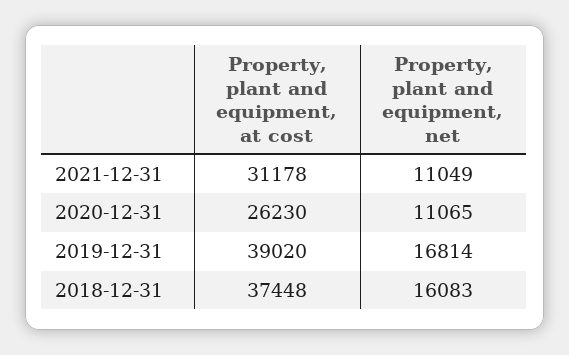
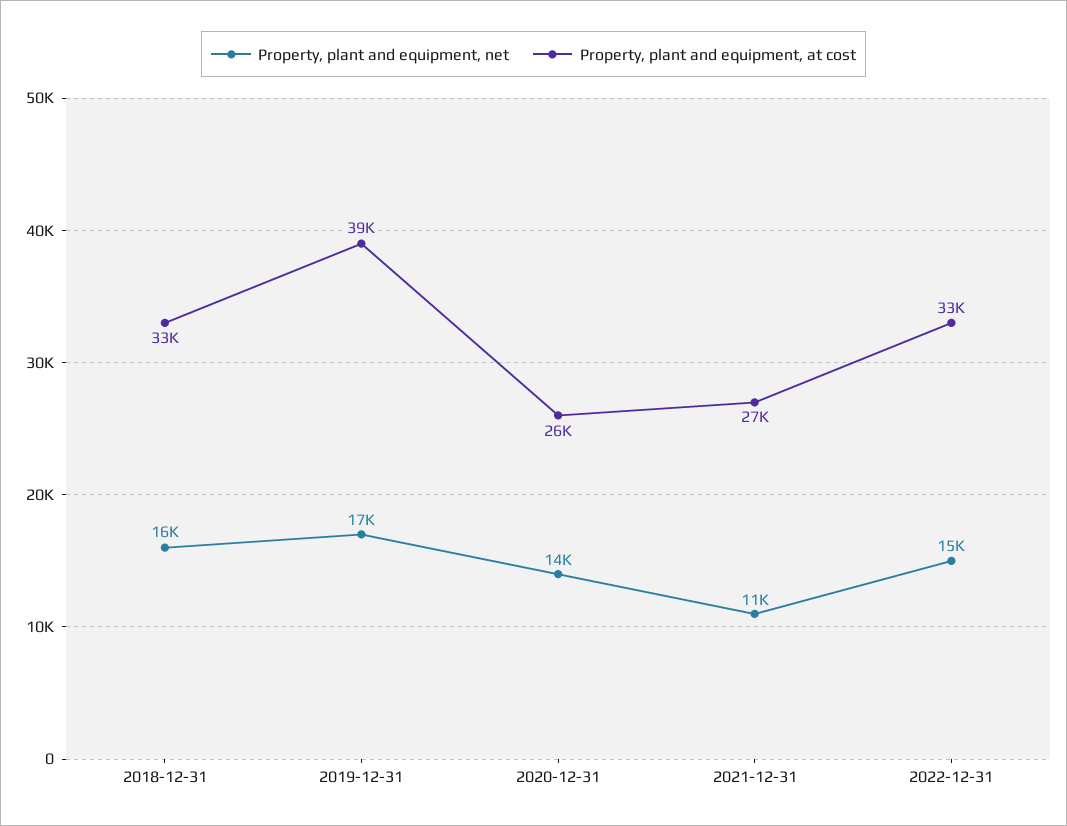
Property, plant and equipment, at cost, 2021-12-31: 31178 -> 27000
Property, plant and equipment, net, 2020-12-31: 11065 -> 14000
Property, plant and equipment, at cost, 2018-12-31: 37448 -> 33000
Property, plant and equipment, net, 2022-12-31: none -> 15000
Property, plant and equipment, at cost, 2022-12-31: none -> 33000

